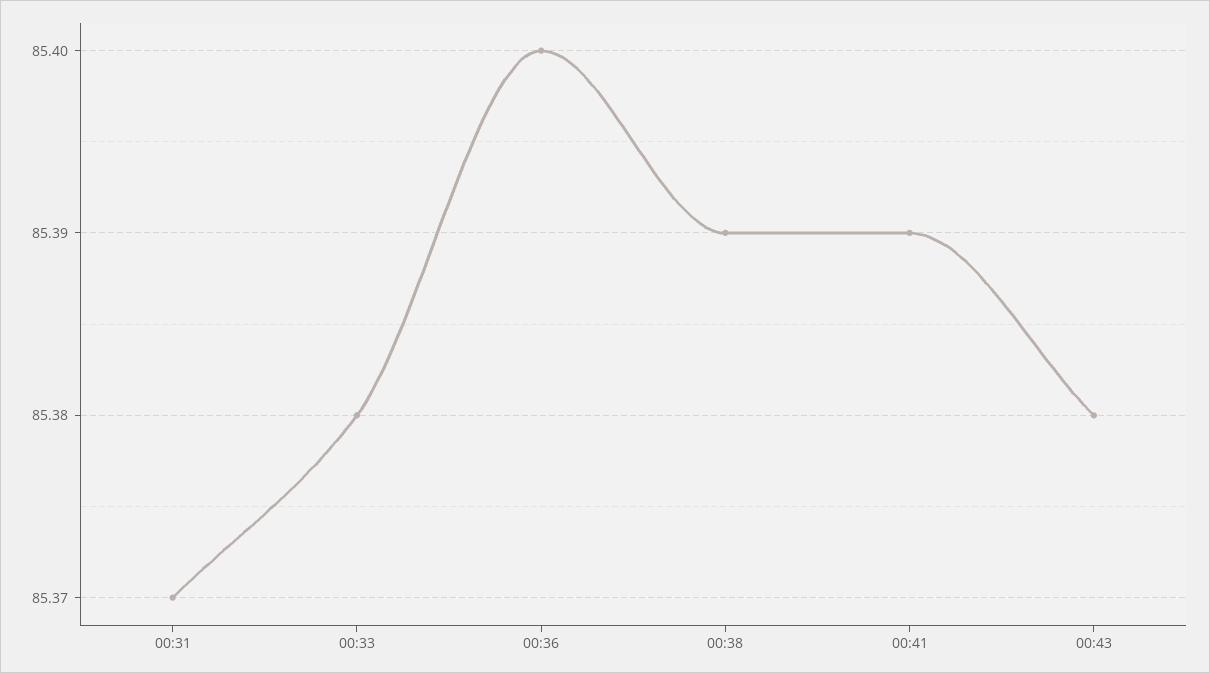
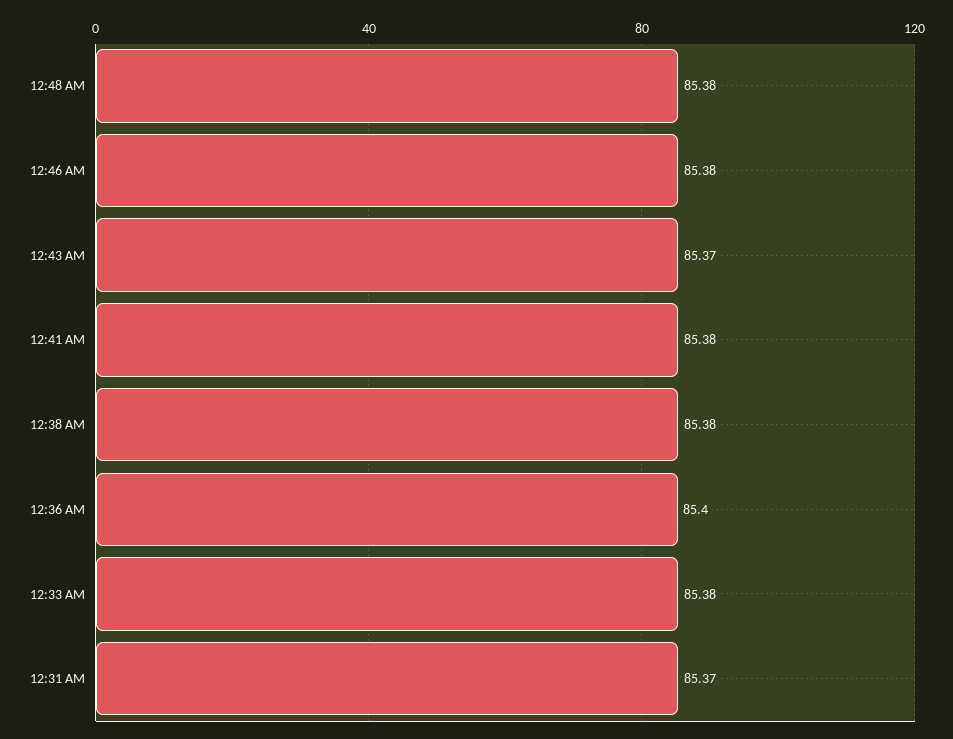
00:38: 85.39 -> 85.38
00:41: 85.39 -> 85.38
00:43: 85.38 -> 85.37
12:48 AM: none -> 85.38
12:46 AM: none -> 85.38

